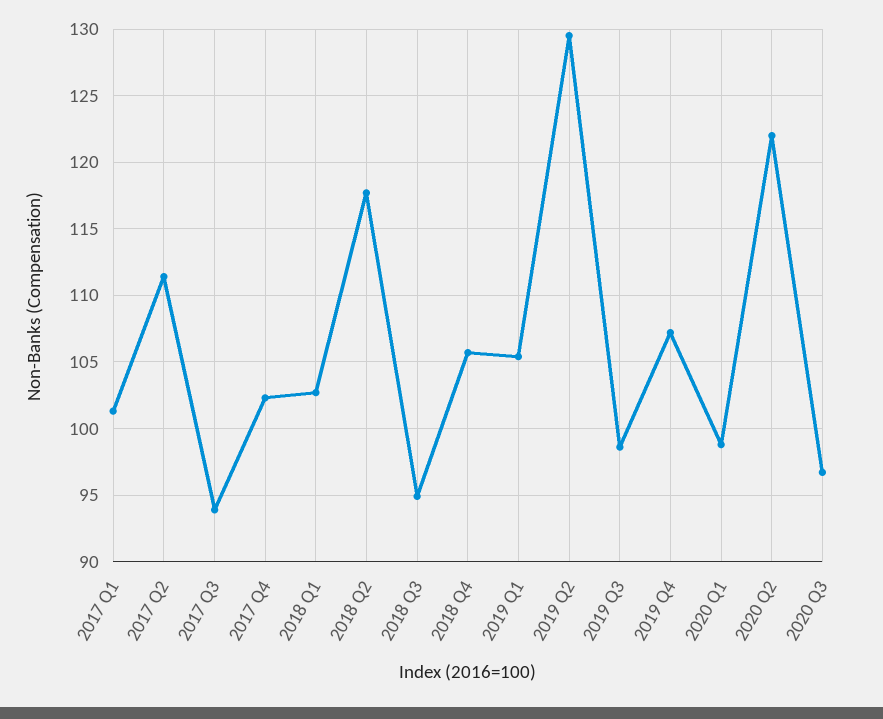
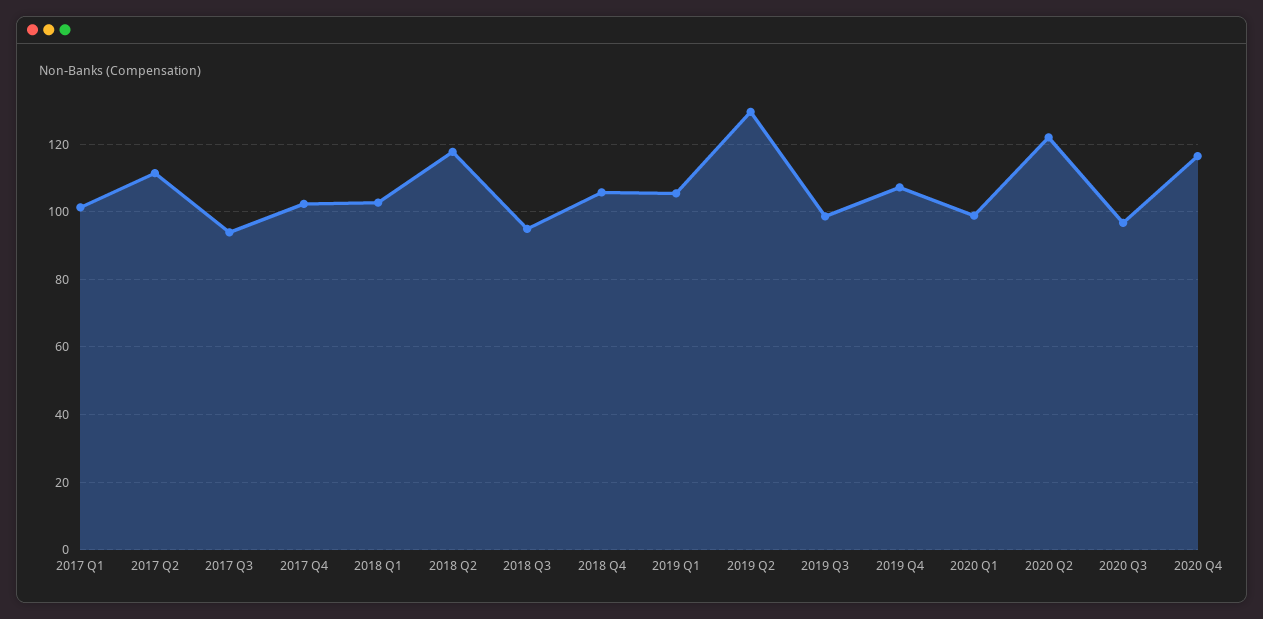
2020 Q4: none -> 116

